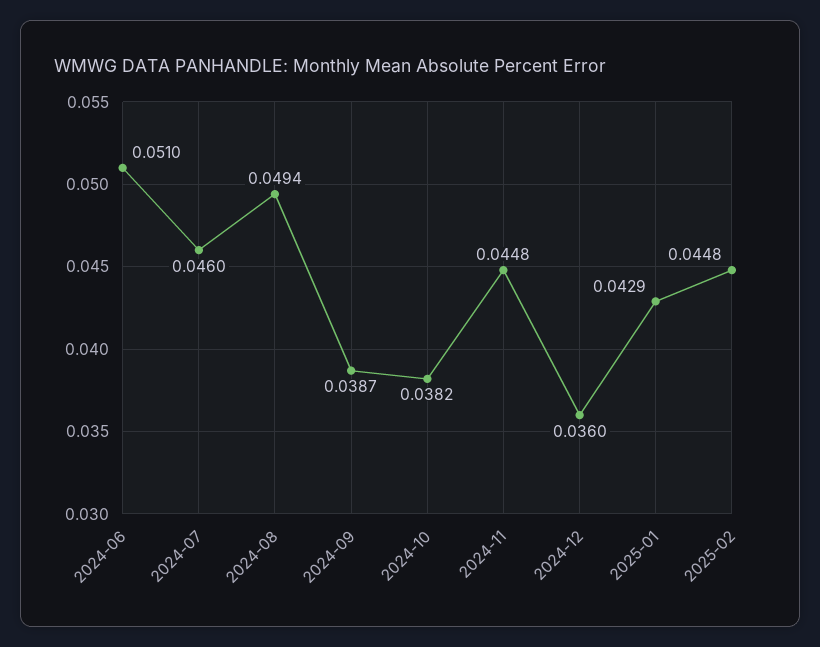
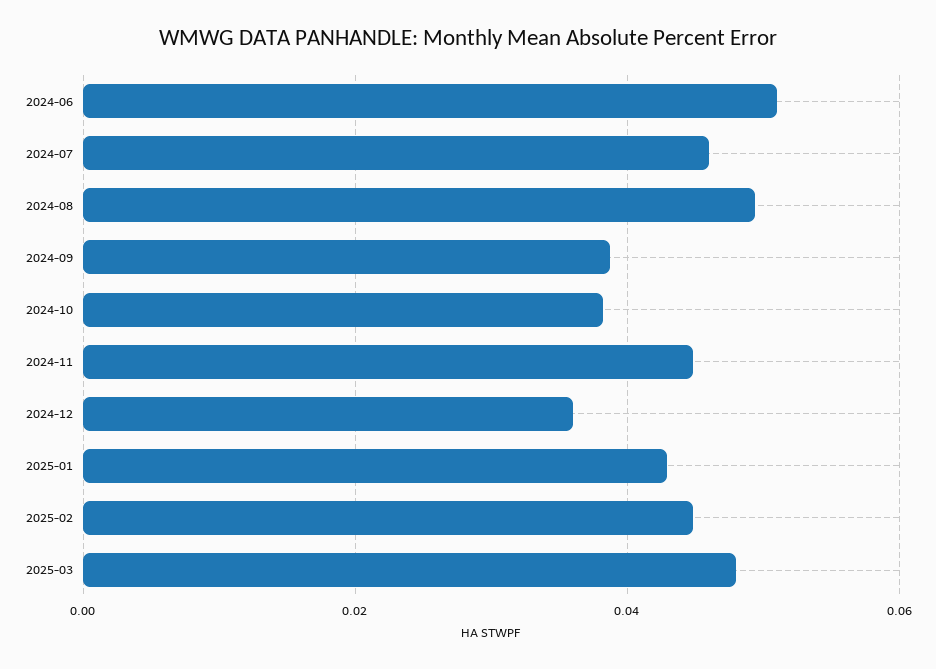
2025-03: none -> 0.048

